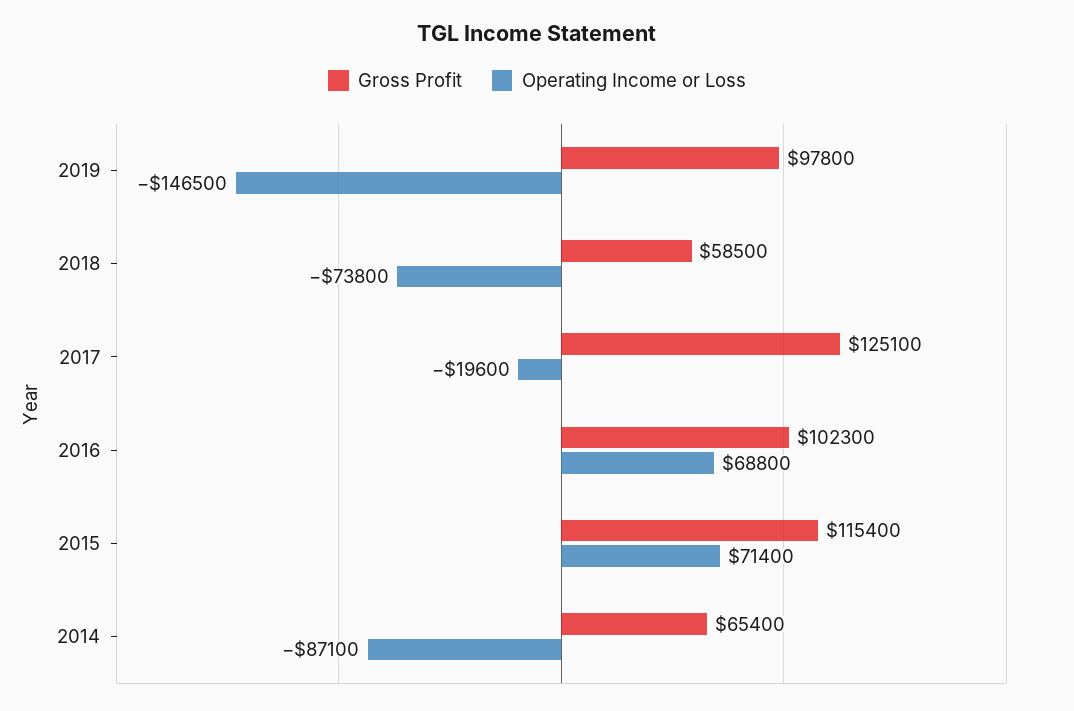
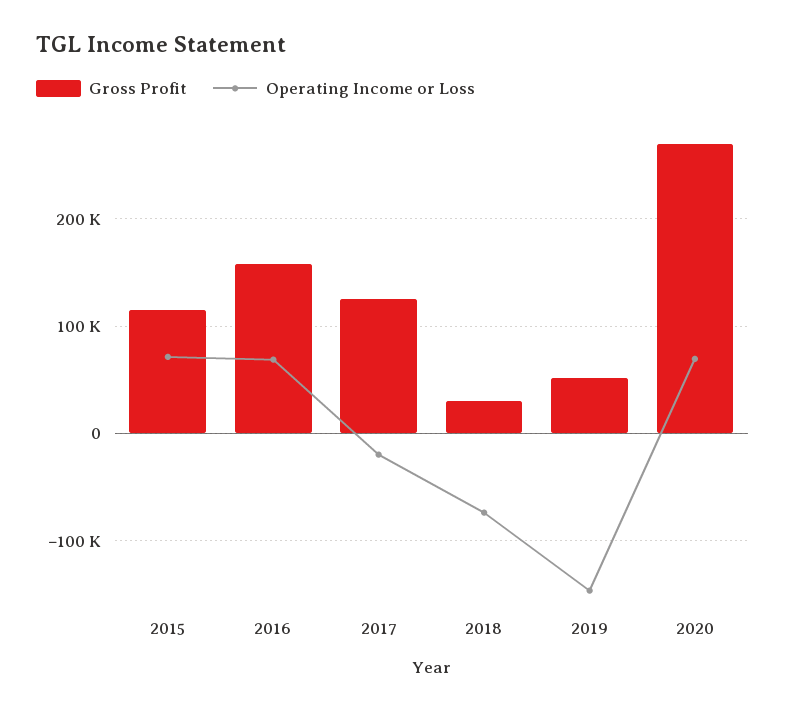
Gross Profit, 2019: 97800 -> 50000
Gross Profit, 2018: 58500 -> 30000
Gross Profit, 2016: 102300 -> 160000
Gross Profit, 2014: 65400 -> none
Operating Income or Loss, 2014: -87100 -> none
Gross Profit, 2020: none -> 270000
Operating Income or Loss, 2020: none -> 70000

